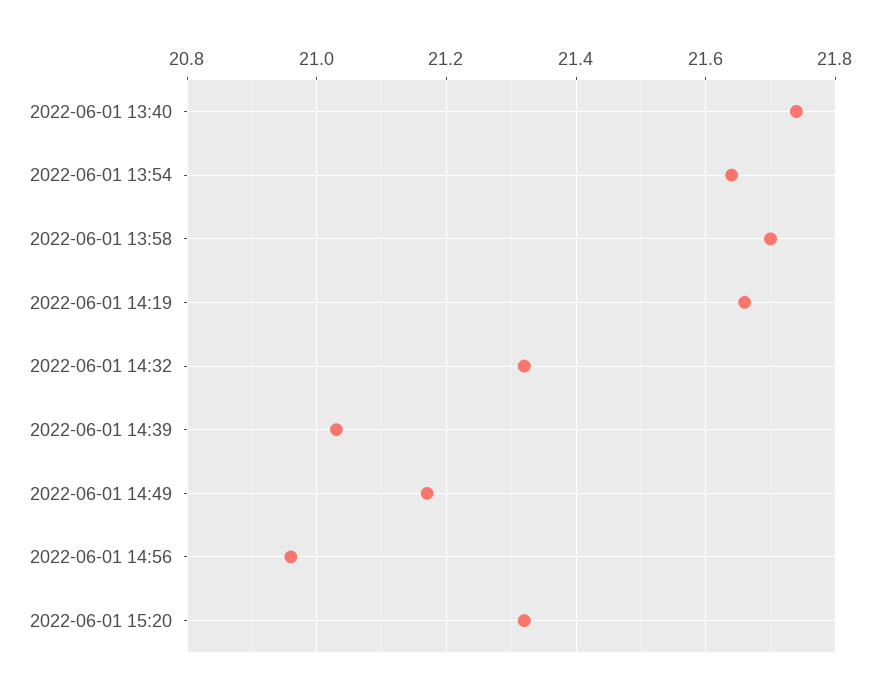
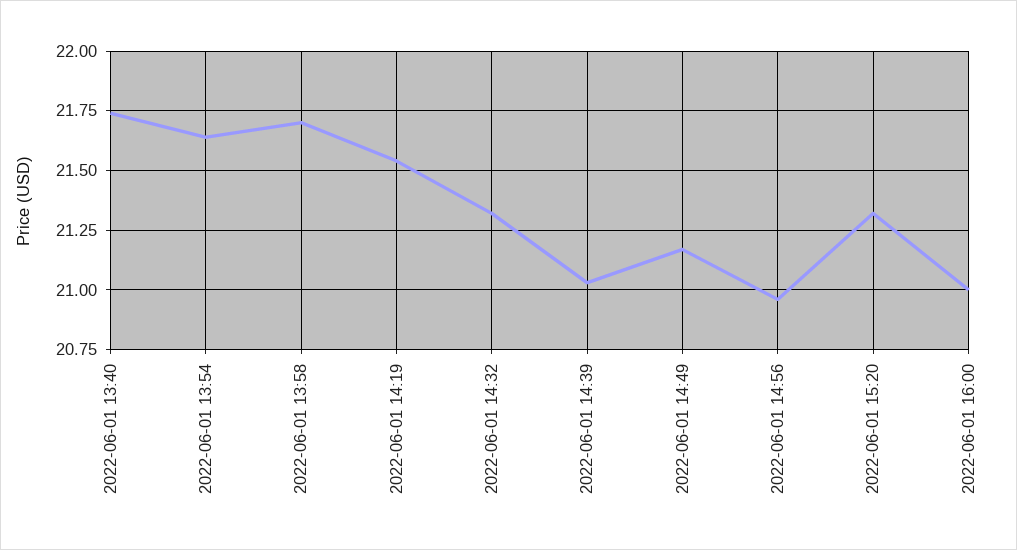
2022-06-01 14:19: 21.65 -> 21.55
2022-06-01 16:00: none -> 21

